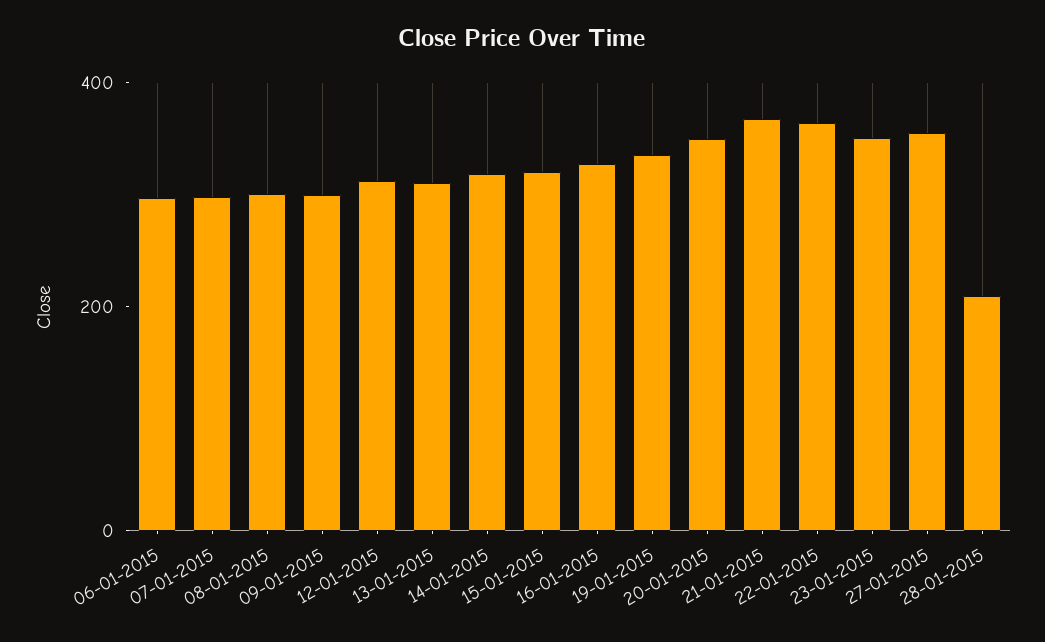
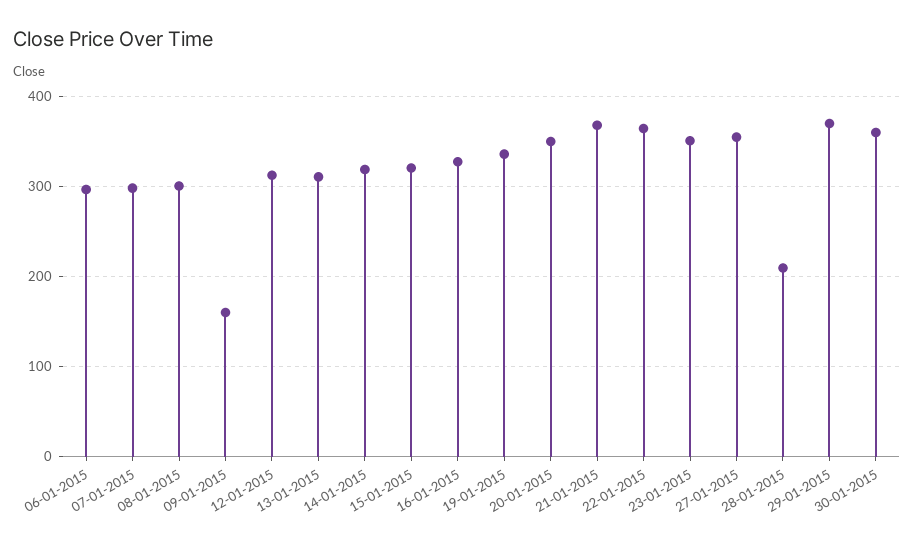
09-01-2015: 300 -> 160
29-01-2015: none -> 370
30-01-2015: none -> 360

